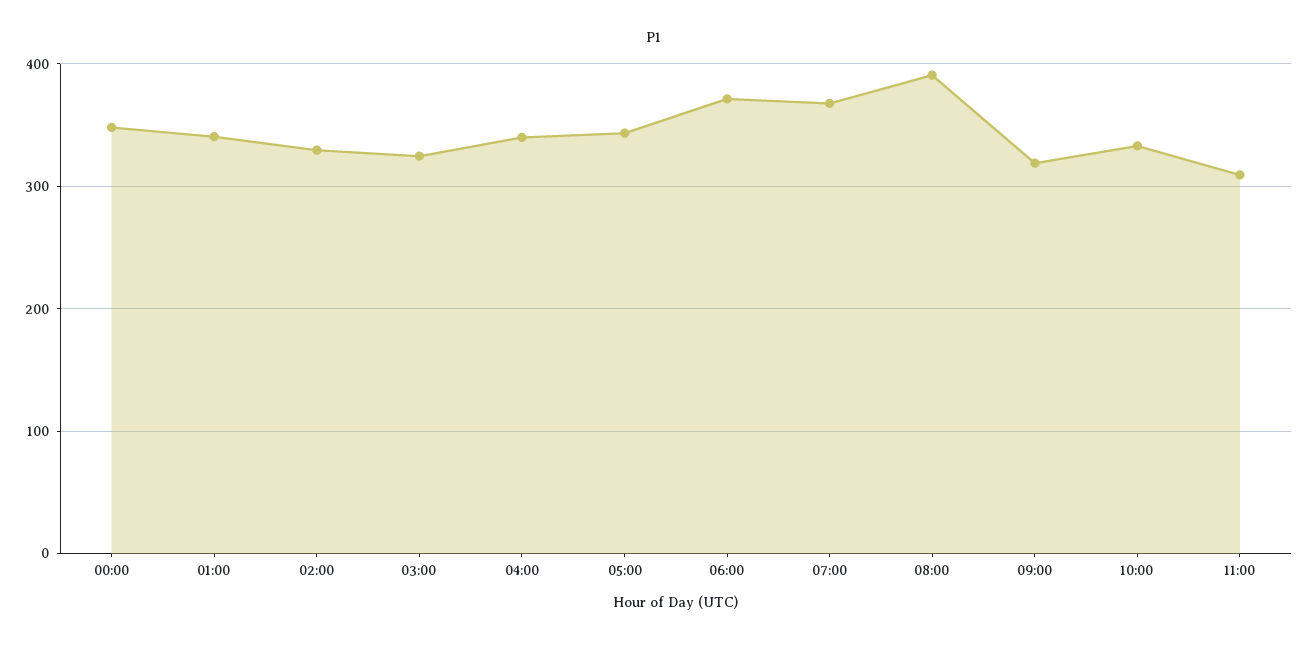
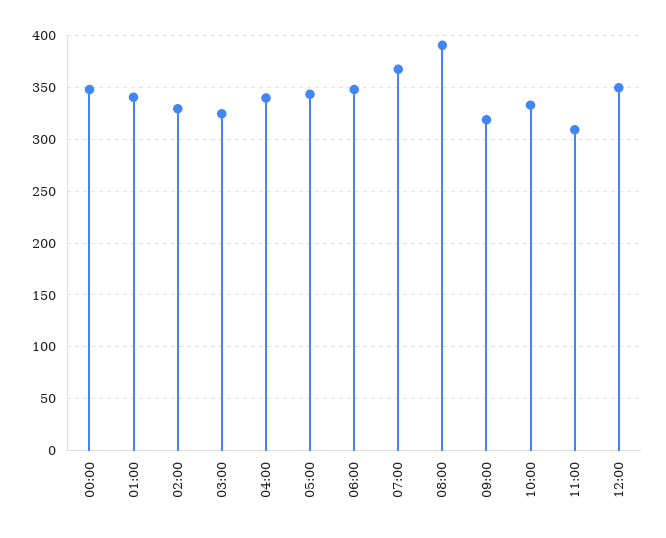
06:00: 370 -> 350
12:00: none -> 350

